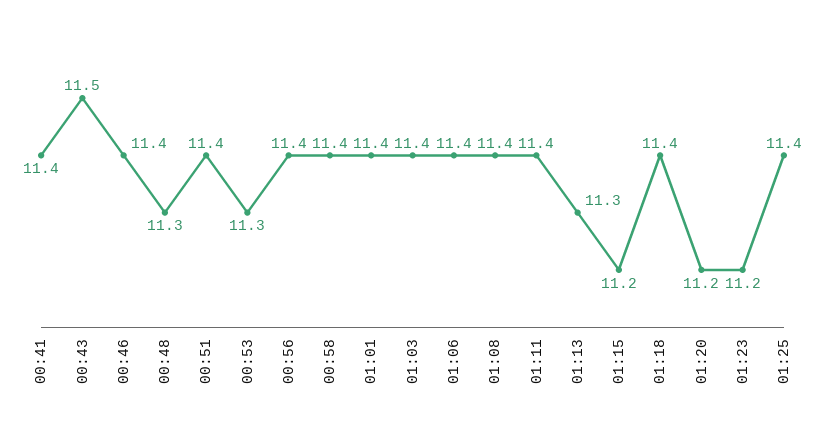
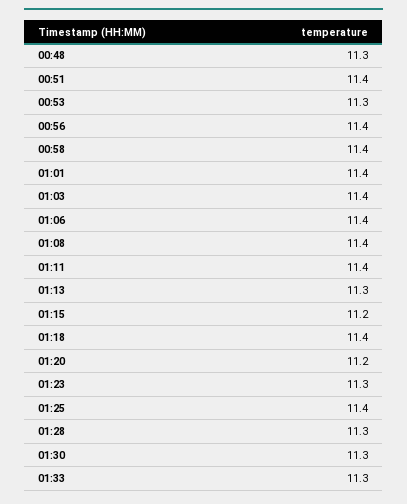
00:41: 11.4 -> none
00:43: 11.5 -> none
00:46: 11.4 -> none
01:23: 11.2 -> 11.3
01:28: none -> 11.3
01:30: none -> 11.3
01:33: none -> 11.3

